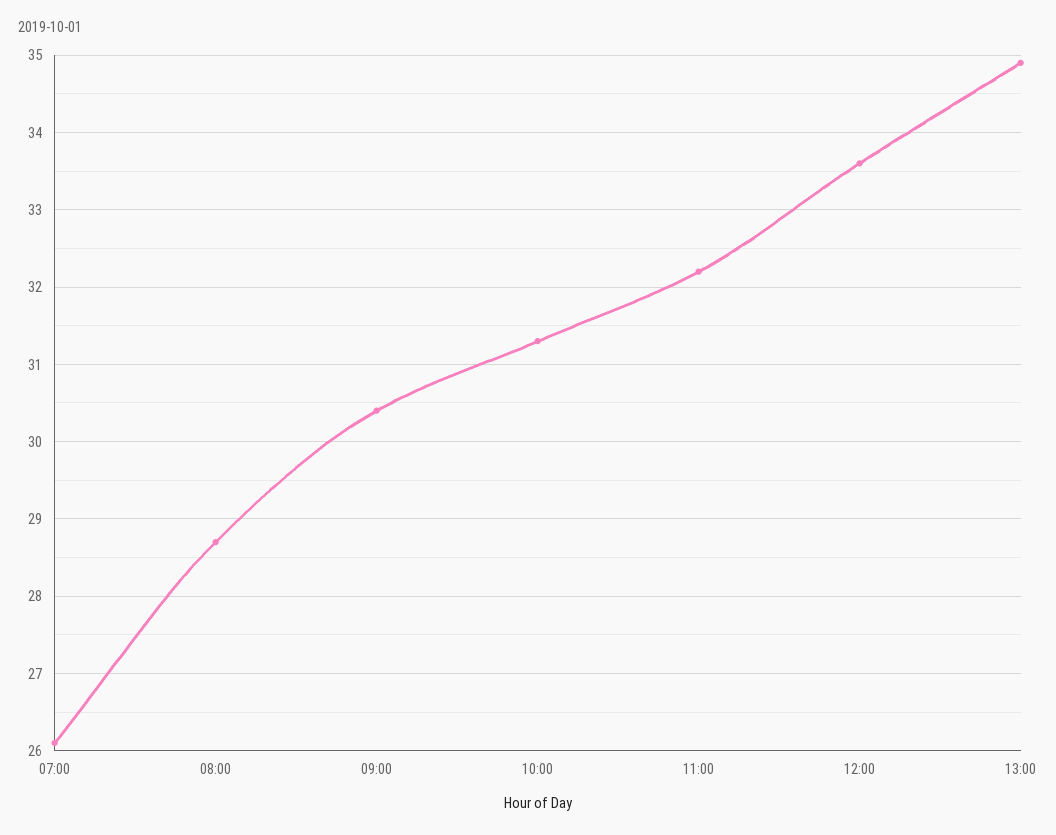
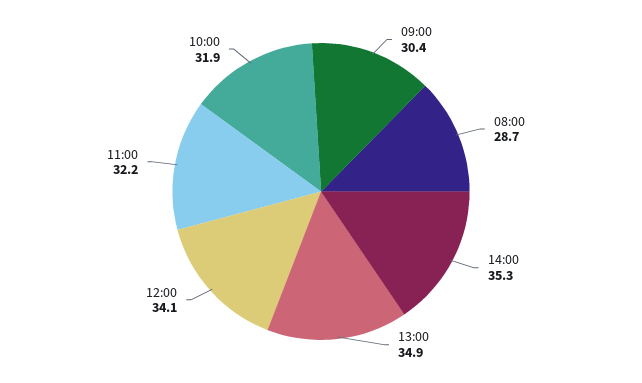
07:00: 26.1 -> none
10:00: 31.3 -> 31.9
12:00: 33.6 -> 34.1
14:00: none -> 35.3

